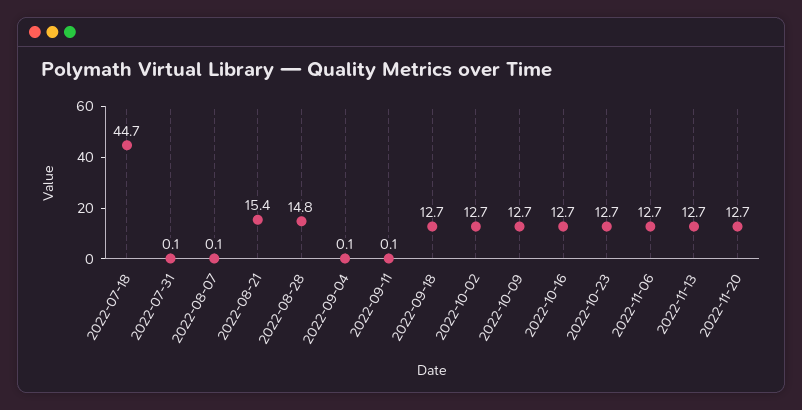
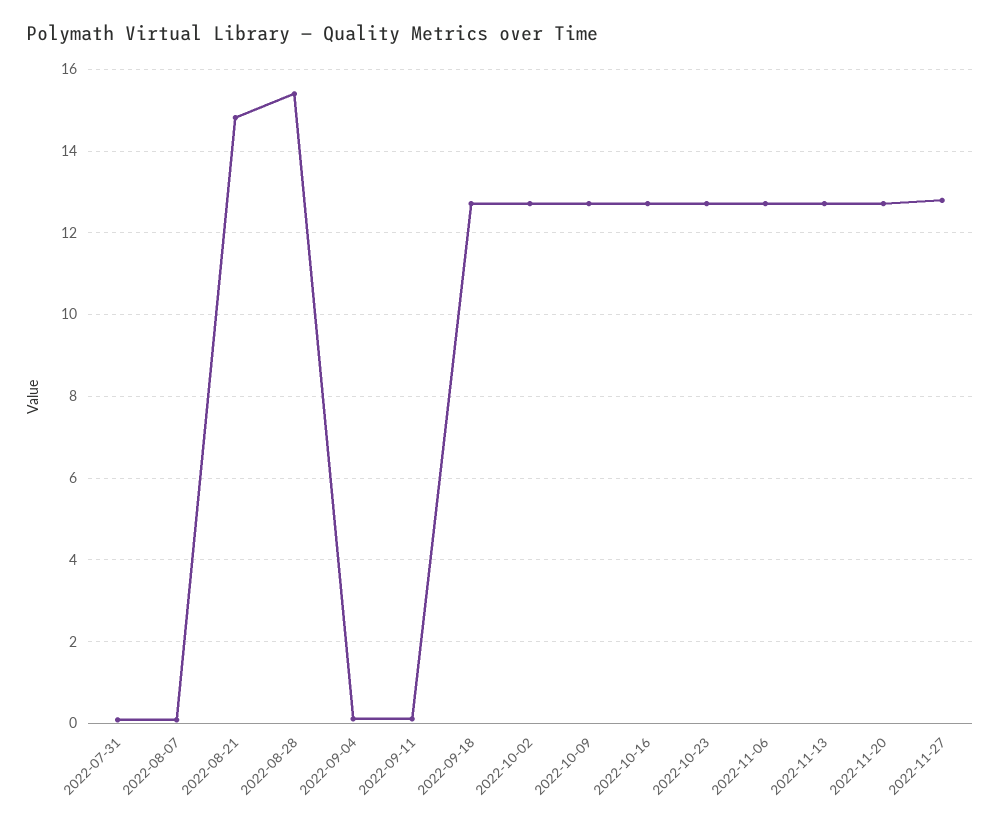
2022-07-18: 44.7 -> none
2022-08-21: 15.4 -> 14.8
2022-08-28: 14.8 -> 15.4
2022-11-27: none -> 12.8

